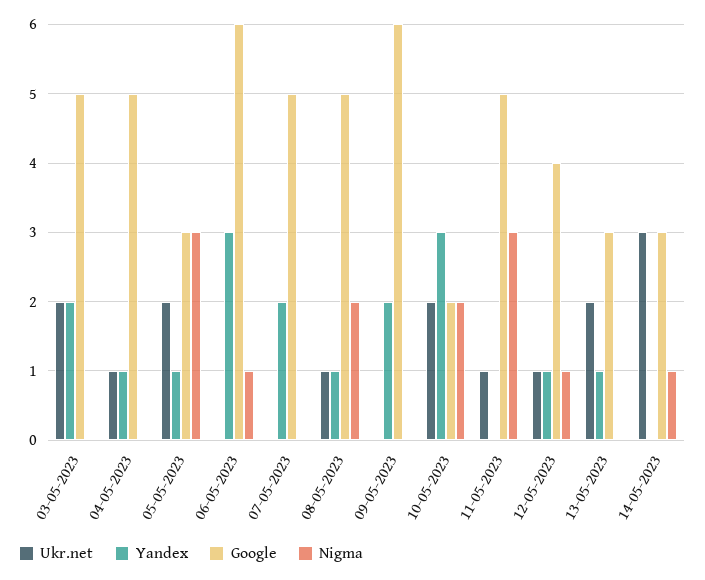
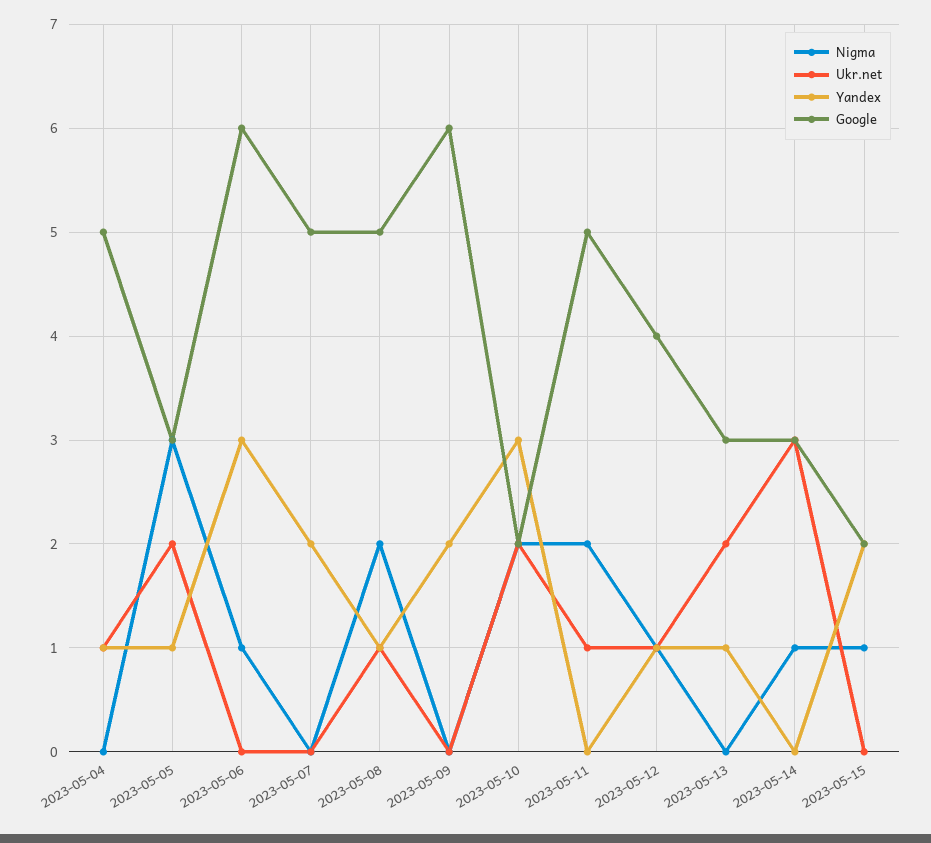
Ukr.net, 03-05-2023: 2 -> none
Yandex, 03-05-2023: 2 -> none
Google, 03-05-2023: 5 -> none
Nigma, 03-05-2023: 0 -> none
Nigma, 11-05-2023: 3 -> 2
Nigma, 2023-05-15: none -> 1
Ukr.net, 2023-05-15: none -> 0
Yandex, 2023-05-15: none -> 2
Google, 2023-05-15: none -> 2

